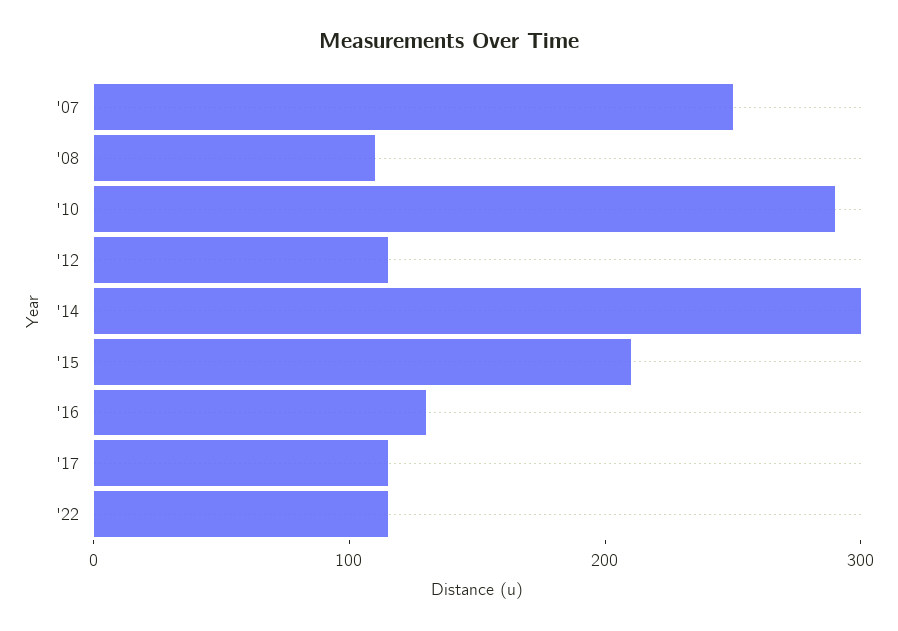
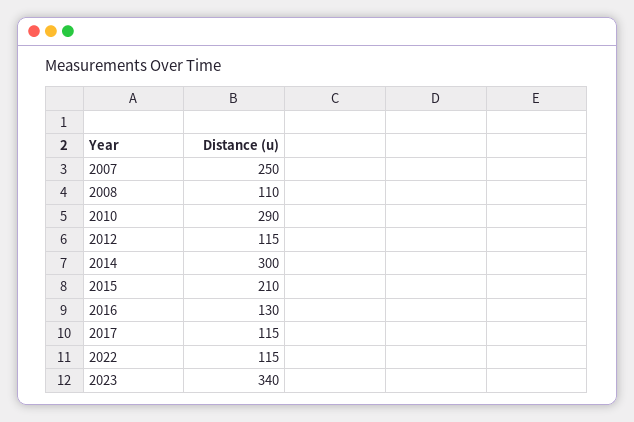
2023: none -> 340

